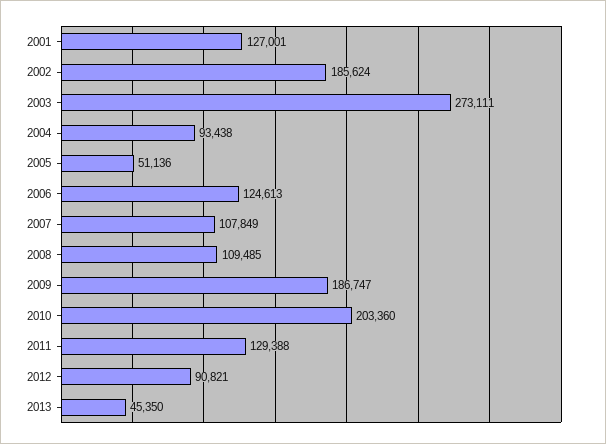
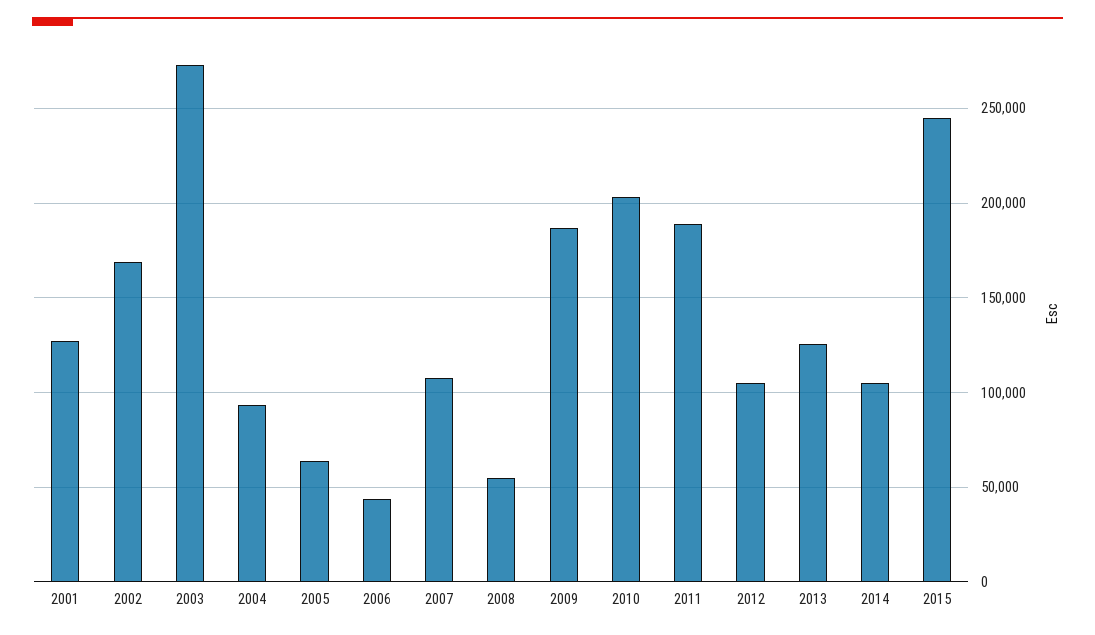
2002: 185624 -> 170000
2005: 51136 -> 65000
2006: 124613 -> 45000
2008: 109485 -> 55000
2011: 129388 -> 190000
2012: 90821 -> 105000
2013: 45350 -> 125000
2014: none -> 105000
2015: none -> 245000

